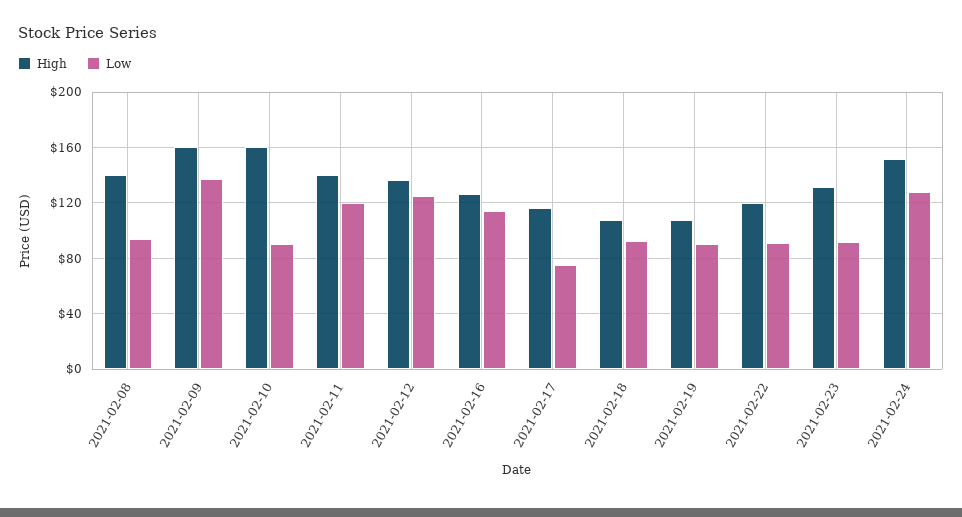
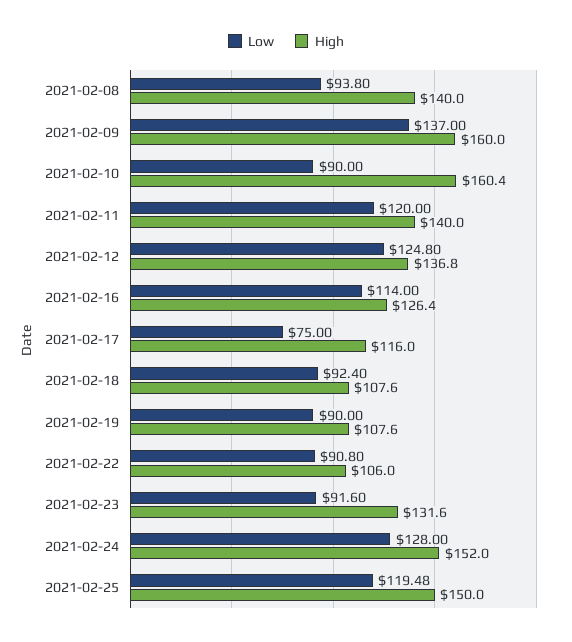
High, 2021-02-22: 120 -> 106
Low, 2021-02-25: none -> 119.48
High, 2021-02-25: none -> 150

